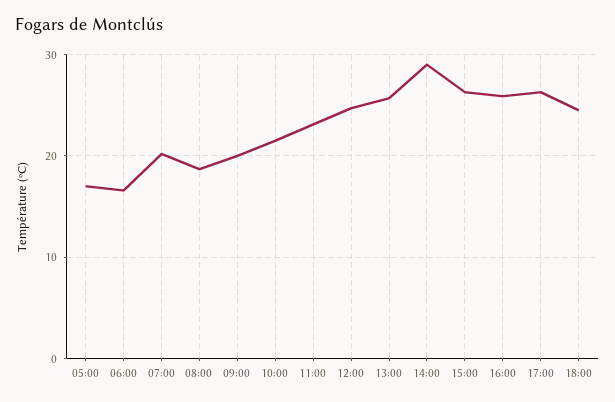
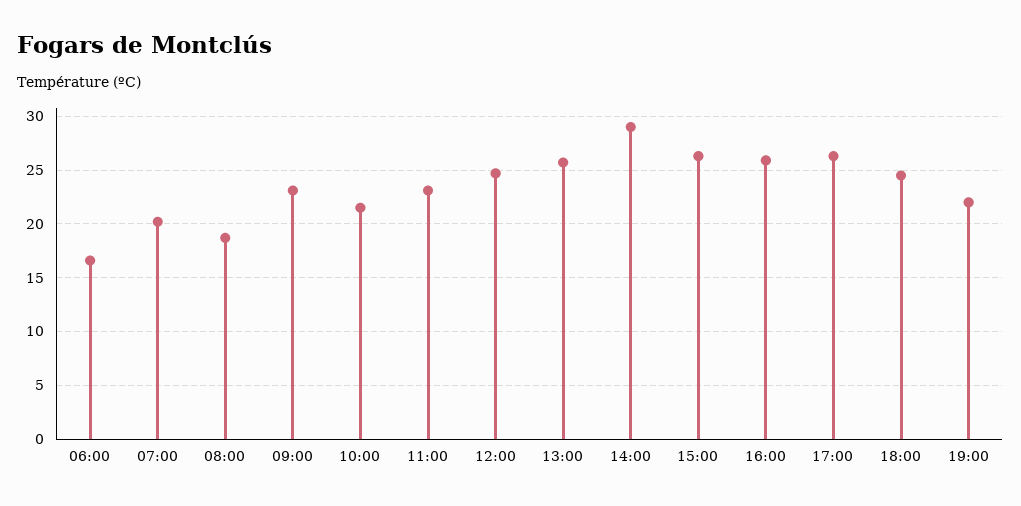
05:00: 17 -> none
09:00: 20 -> 23
19:00: none -> 22

